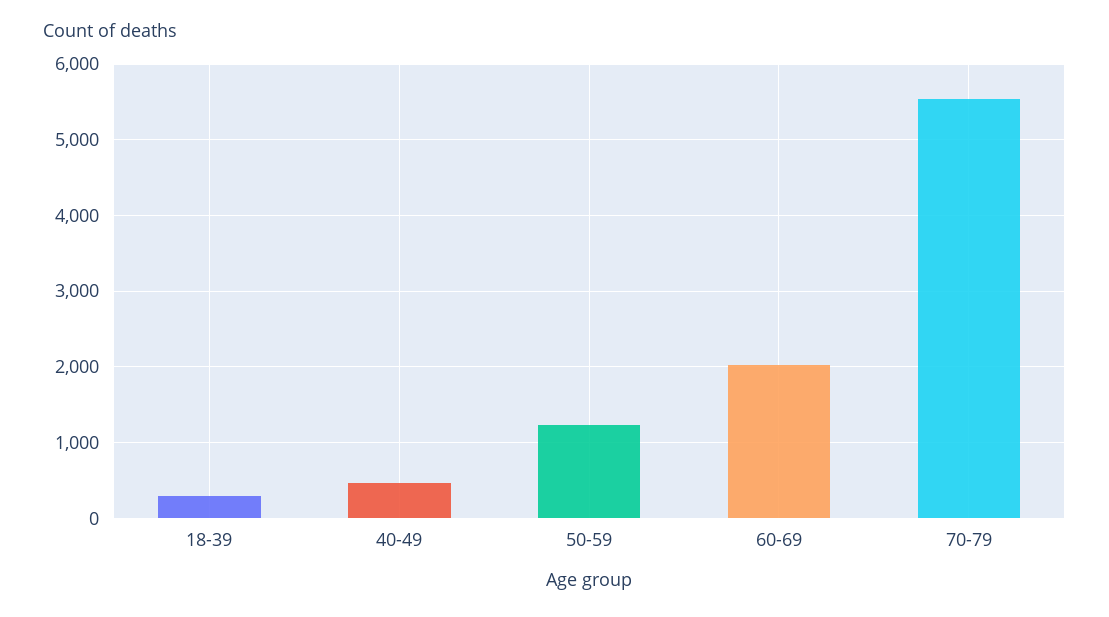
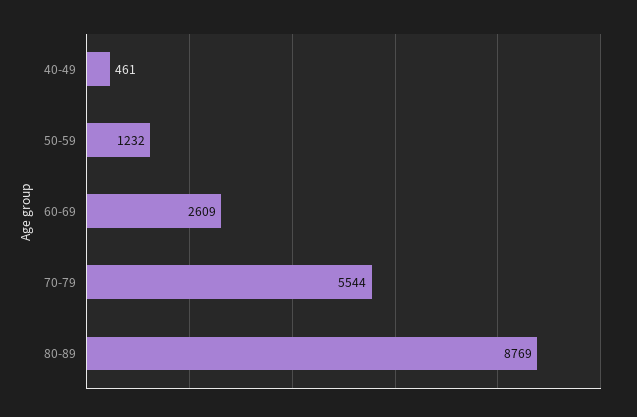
18-39: 300 -> none
60-69: 2000 -> 2609
80-89: none -> 8769

